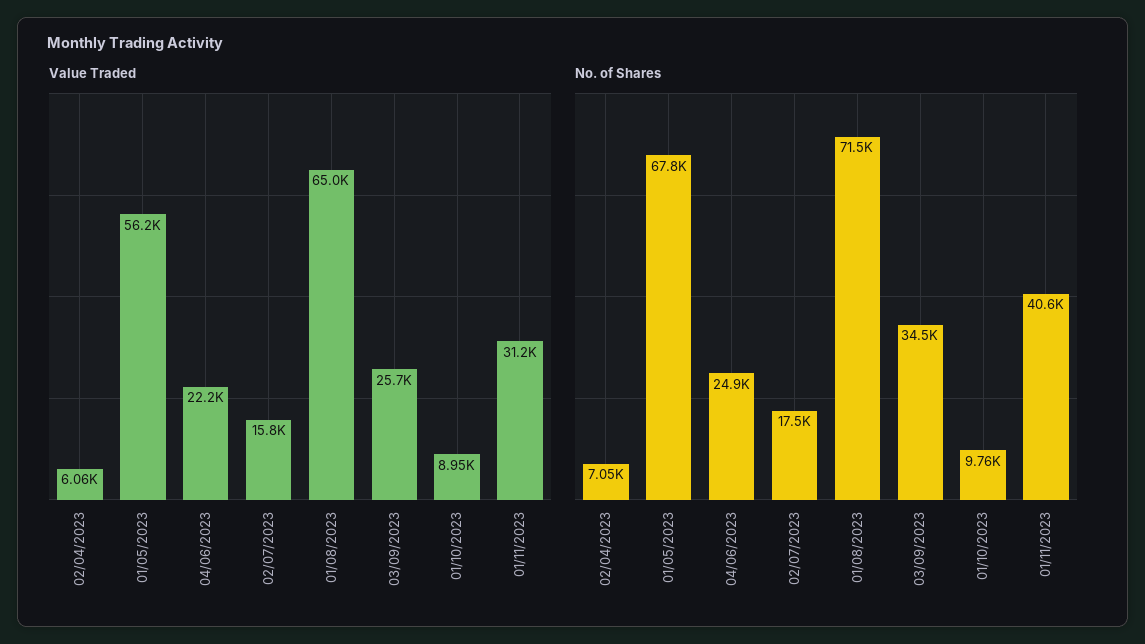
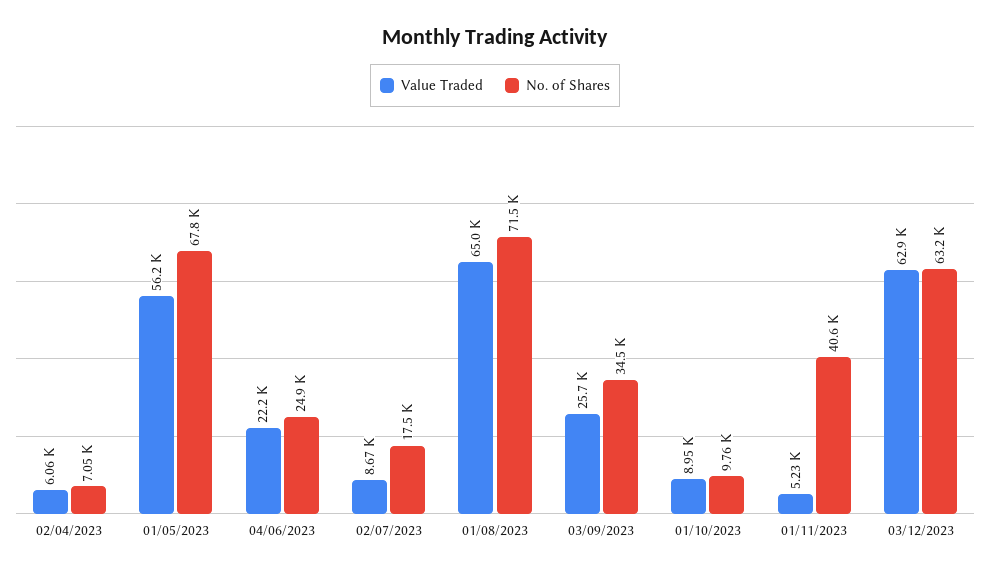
Value Traded, 02/07/2023: 15800 -> 8670
Value Traded, 01/11/2023: 31200 -> 5230
Value Traded, 03/12/2023: none -> 62900
No. of Shares, 03/12/2023: none -> 63200

